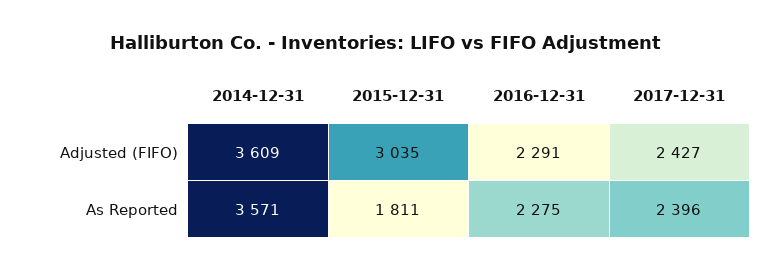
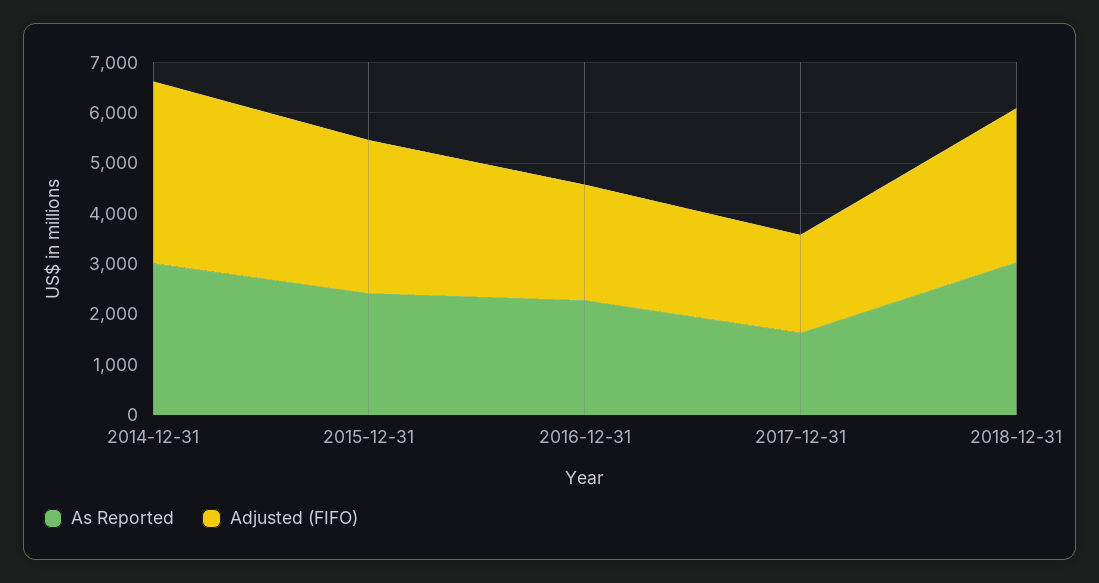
Adjusted (FIFO), 2017-12-31: 2427 -> 2000
As Reported, 2014-12-31: 3571 -> 3000
As Reported, 2015-12-31: 1811 -> 2400
As Reported, 2017-12-31: 2396 -> 1600
As Reported, 2018-12-31: none -> 3000
Adjusted (FIFO), 2018-12-31: none -> 3000

